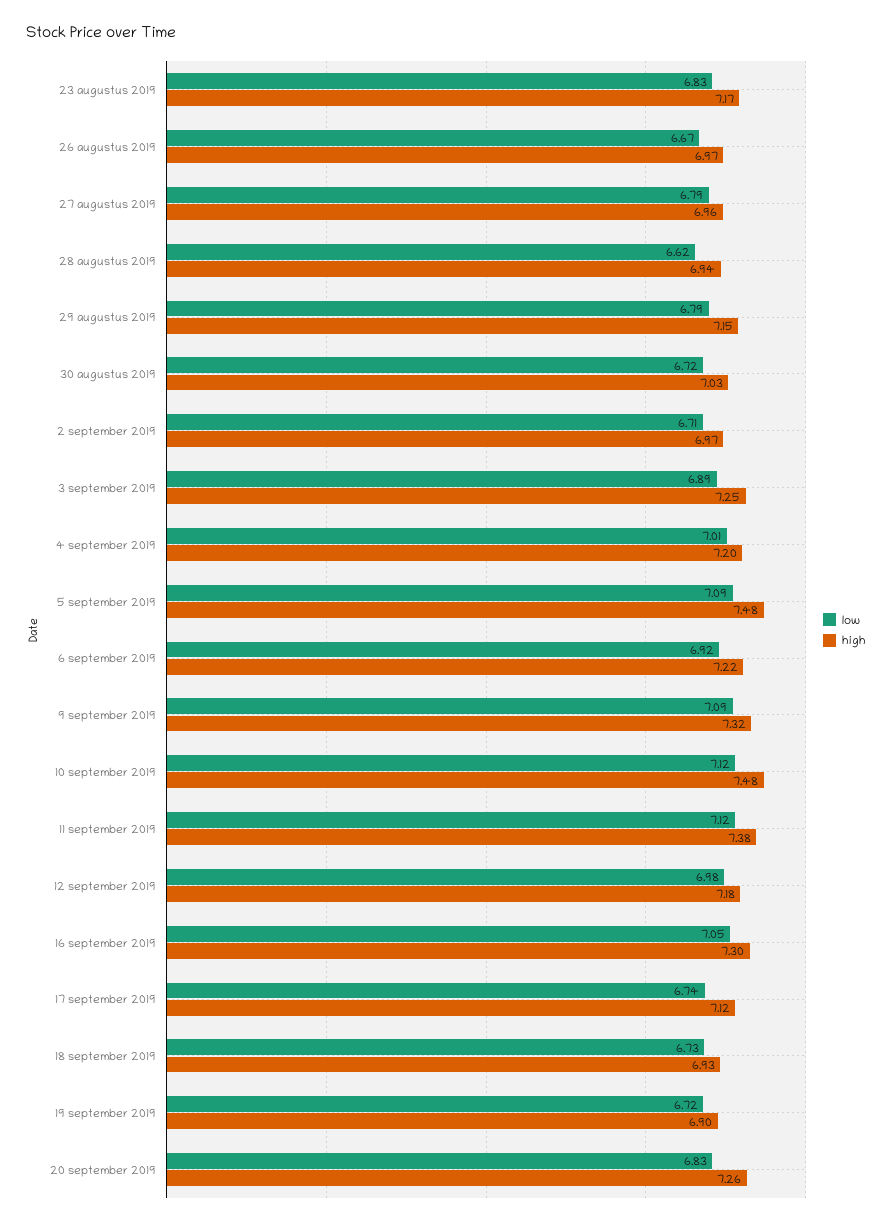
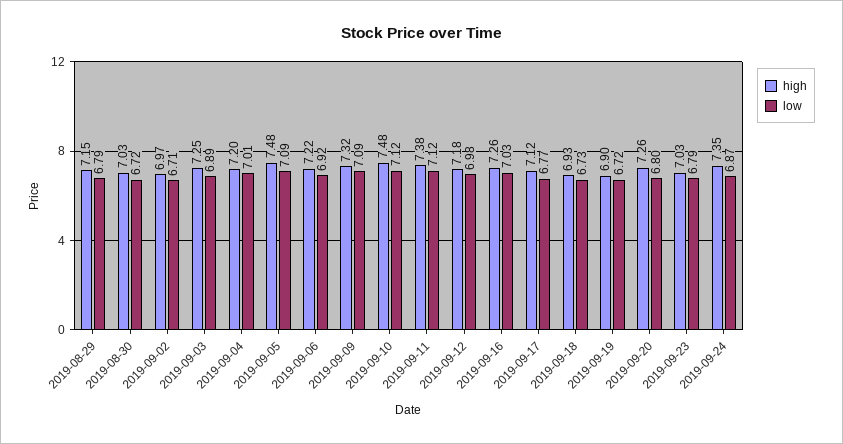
low, 23 augustus 2019: 6.83 -> none
high, 23 augustus 2019: 7.17 -> none
low, 26 augustus 2019: 6.67 -> none
high, 26 augustus 2019: 6.97 -> none
low, 27 augustus 2019: 6.79 -> none
high, 27 augustus 2019: 6.96 -> none
low, 28 augustus 2019: 6.62 -> none
high, 28 augustus 2019: 6.94 -> none
low, 16 september 2019: 7.05 -> 7.03
high, 16 september 2019: 7.3 -> 7.26
low, 17 september 2019: 6.74 -> 6.77
low, 20 september 2019: 6.83 -> 6.8
high, 2019-09-23: none -> 7.03
low, 2019-09-23: none -> 6.79
high, 2019-09-24: none -> 7.35
low, 2019-09-24: none -> 6.87

